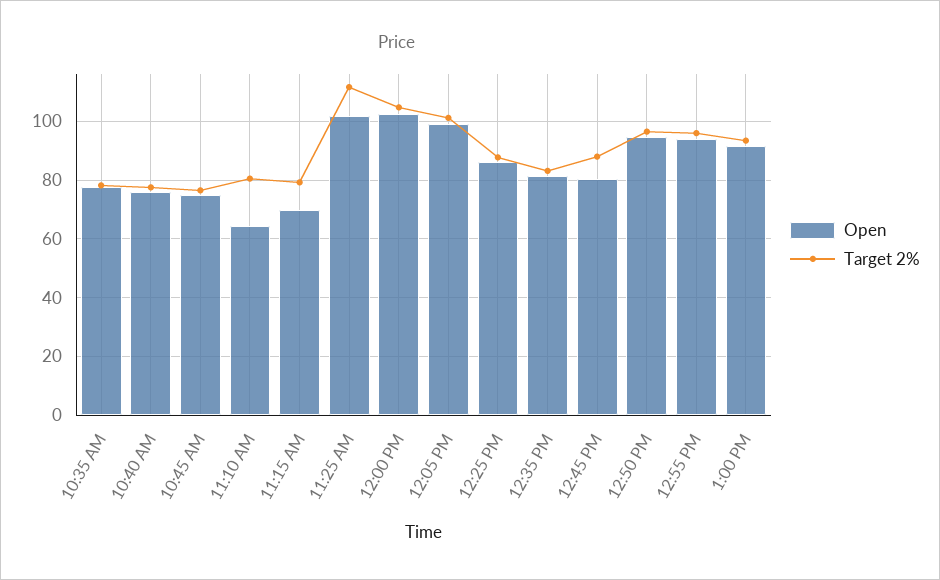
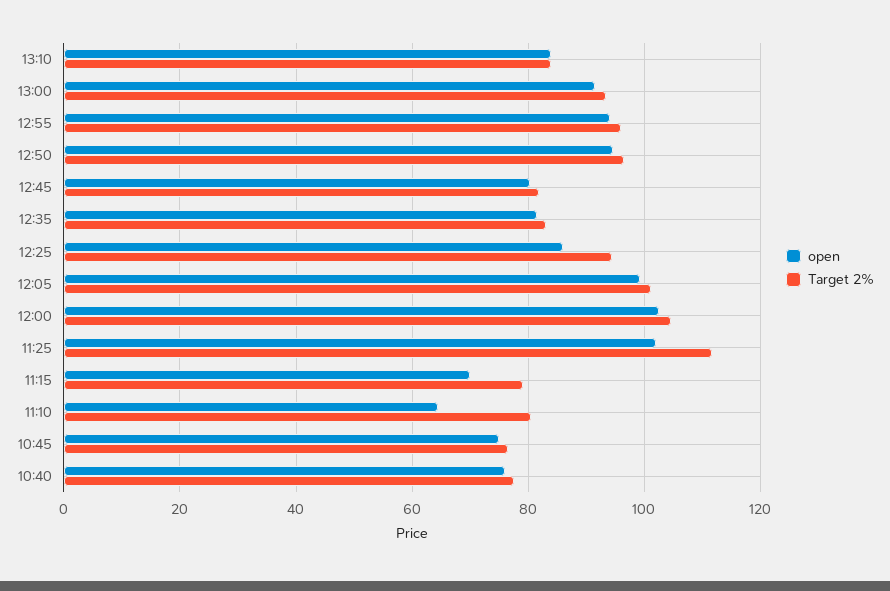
Open, 10:35 AM: 77.5 -> none
Target 2%, 10:35 AM: 77.5 -> none
Target 2%, 12:25 PM: 87.5 -> 94
Target 2%, 12:45 PM: 87.5 -> 82
Open, 13:10: none -> 84
Target 2%, 13:10: none -> 84

